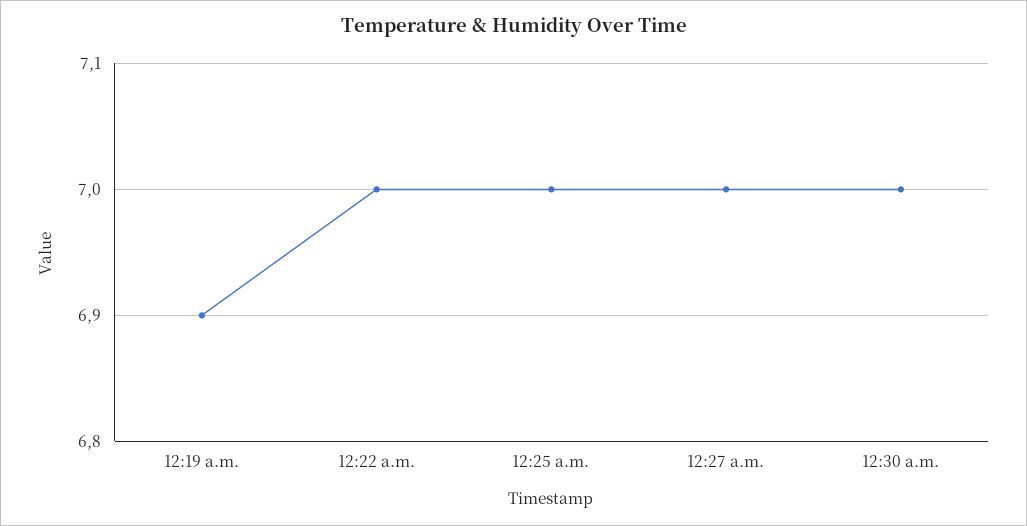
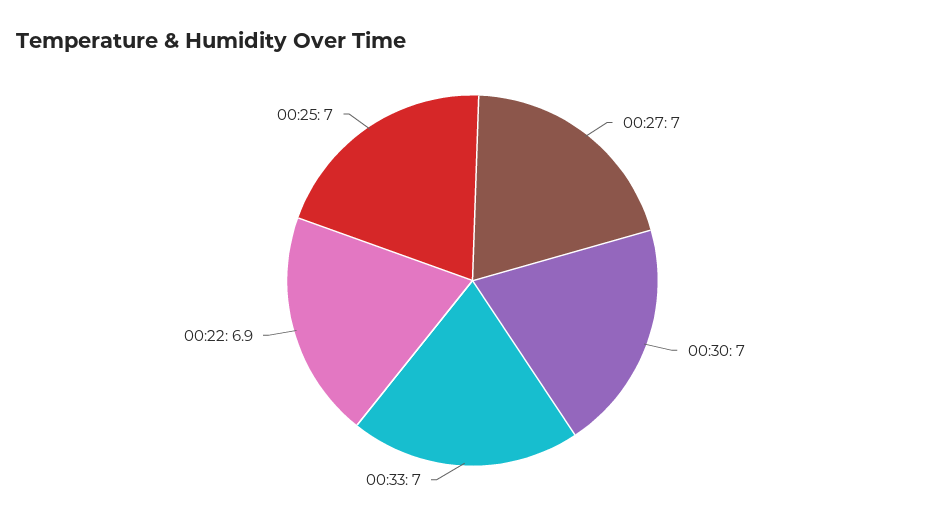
12:19 a.m.: 6.9 -> none
12:22 a.m.: 7 -> 6.9
00:33: none -> 7

